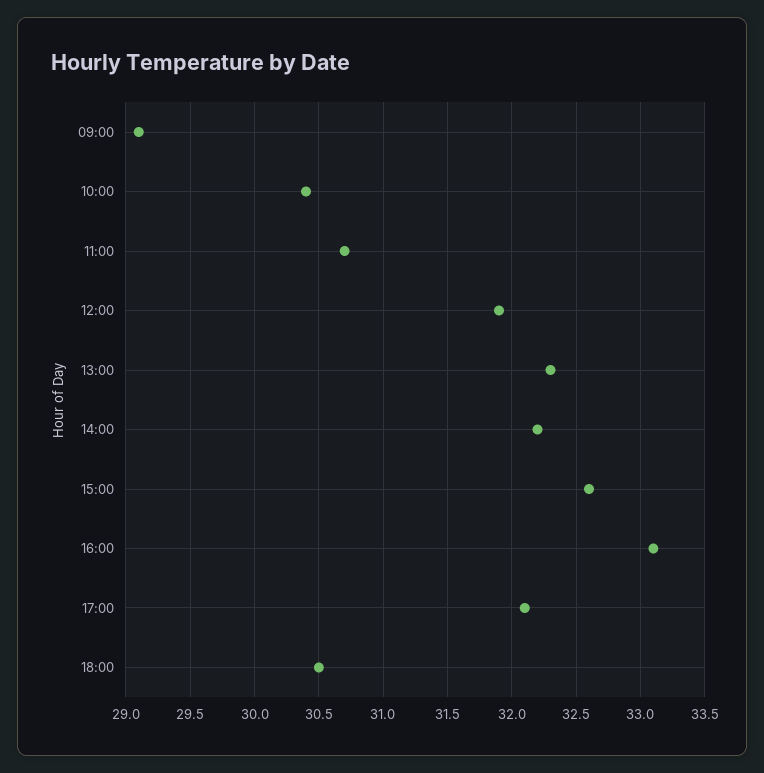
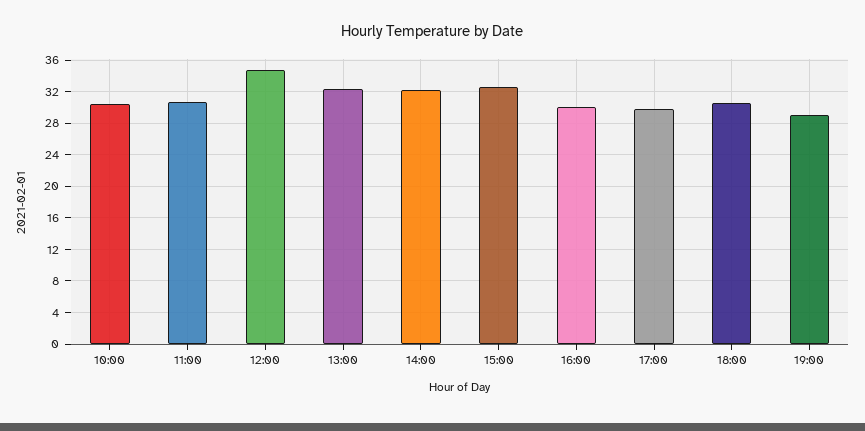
09:00: 29.1 -> none
12:00: 31.9 -> 35
16:00: 33.1 -> 30
17:00: 32.1 -> 30
19:00: none -> 29

